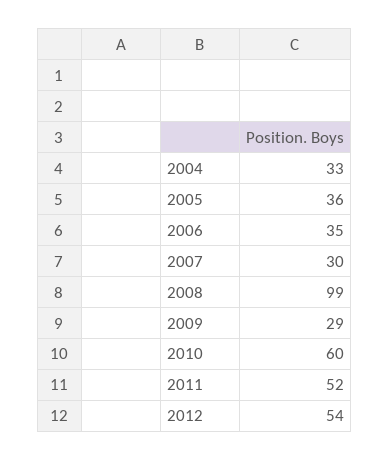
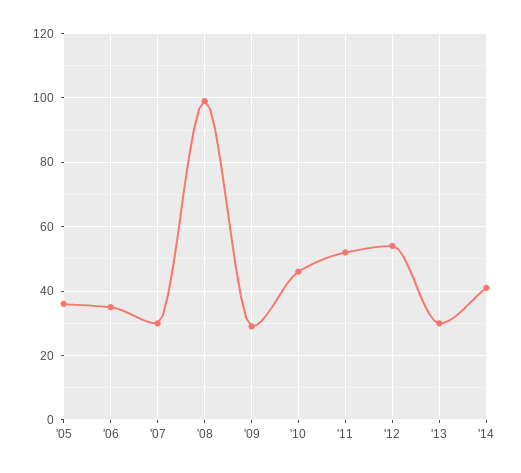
2004: 33 -> none
2010: 60 -> 45
'13: none -> 30
'14: none -> 40

